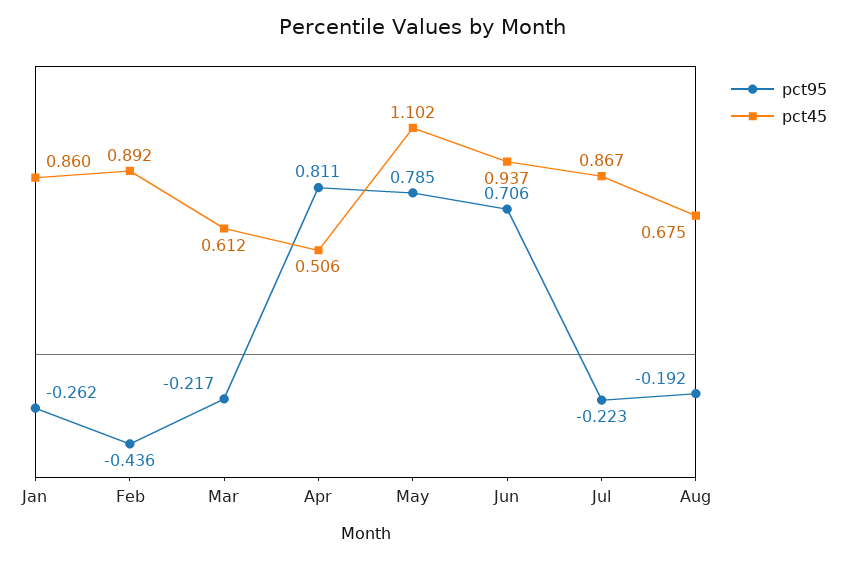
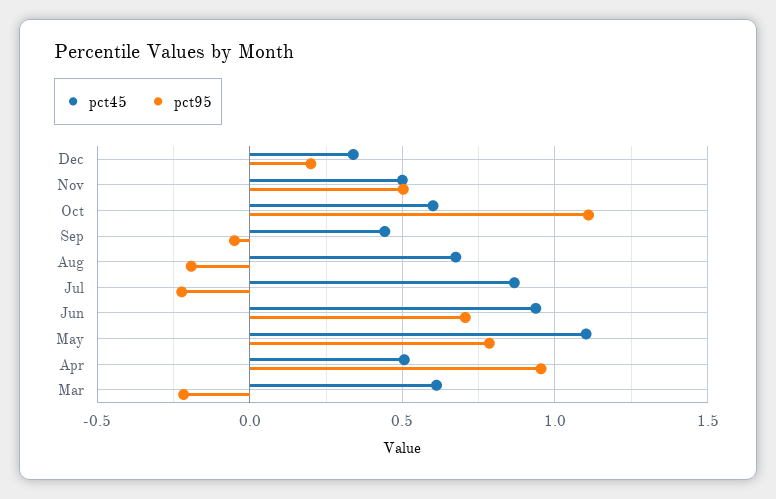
pct95, Jan: -0.262 -> none
pct45, Jan: 0.86 -> none
pct95, Feb: -0.436 -> none
pct45, Feb: 0.892 -> none
pct95, Apr: 0.811 -> 0.95
pct45, Dec: none -> 0.35
pct95, Dec: none -> 0.2
pct45, Nov: none -> 0.5
pct95, Nov: none -> 0.5
pct45, Oct: none -> 0.6
pct95, Oct: none -> 1.1
pct45, Sep: none -> 0.45
pct95, Sep: none -> -0.05

